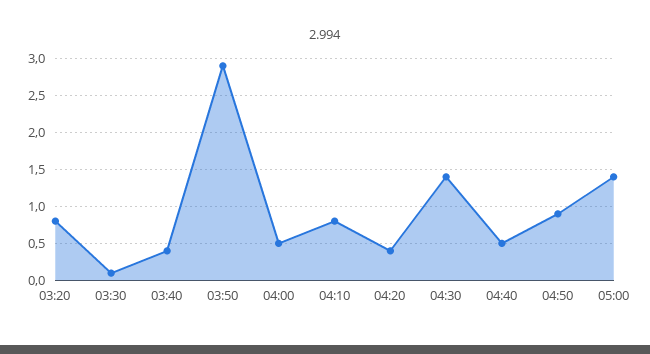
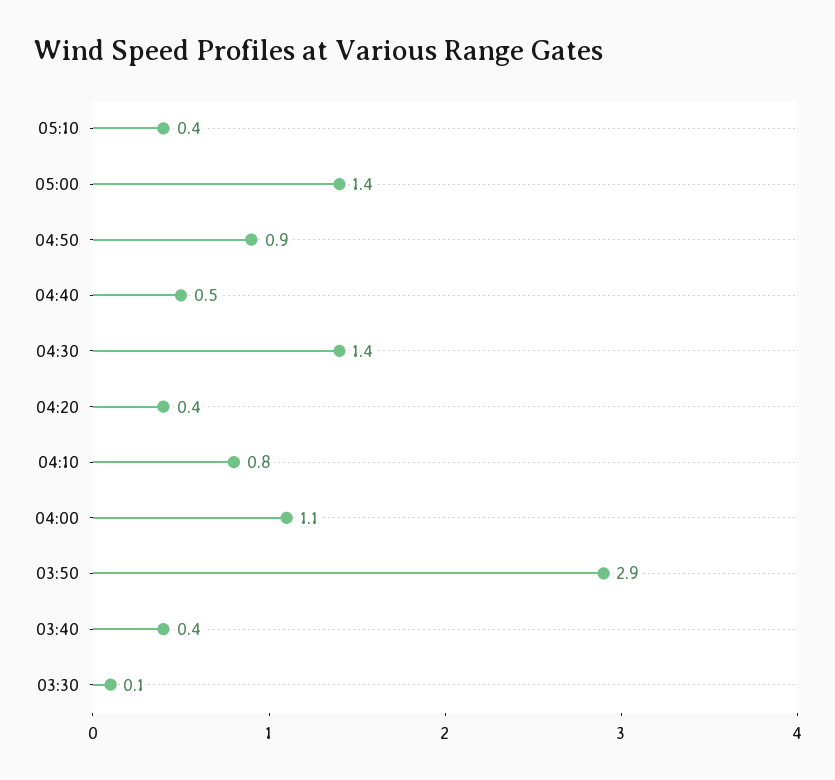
03:20: 0.8 -> none
04:00: 0.5 -> 1.1
05:10: none -> 0.4

